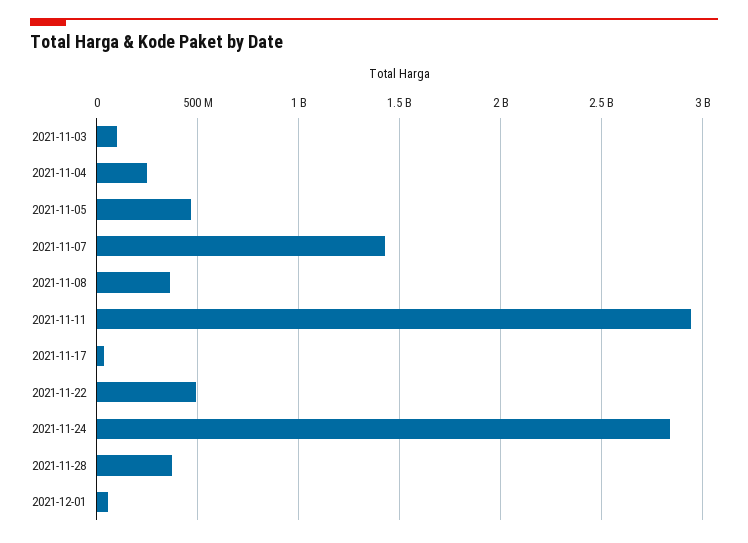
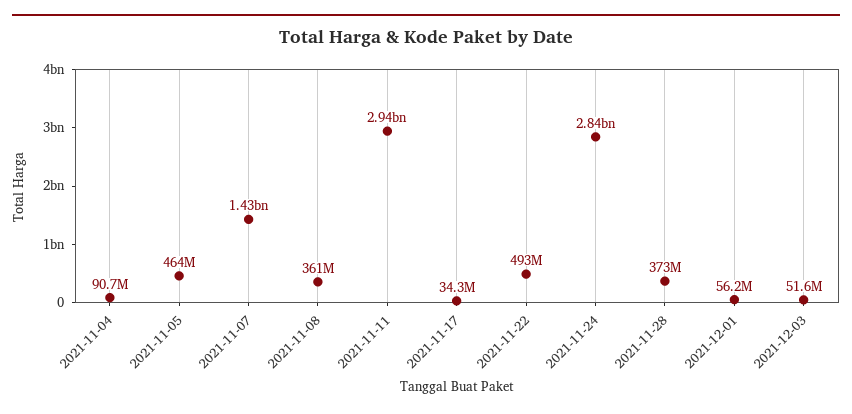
2021-11-03: 100000000 -> none
2021-11-04: 250000000 -> 90700000
2021-12-03: none -> 51600000

